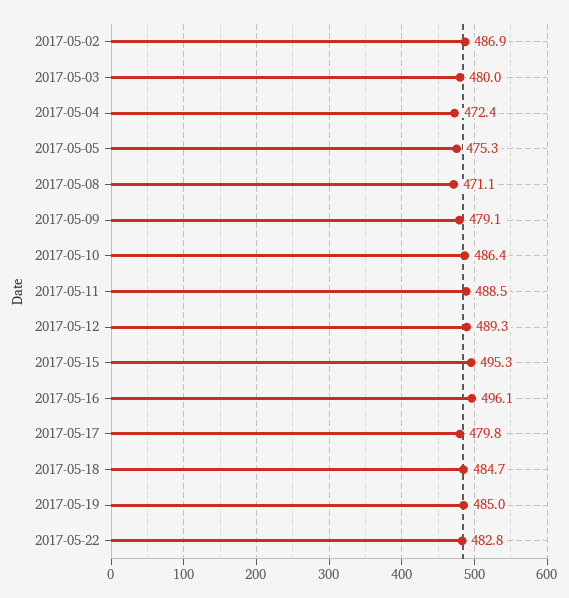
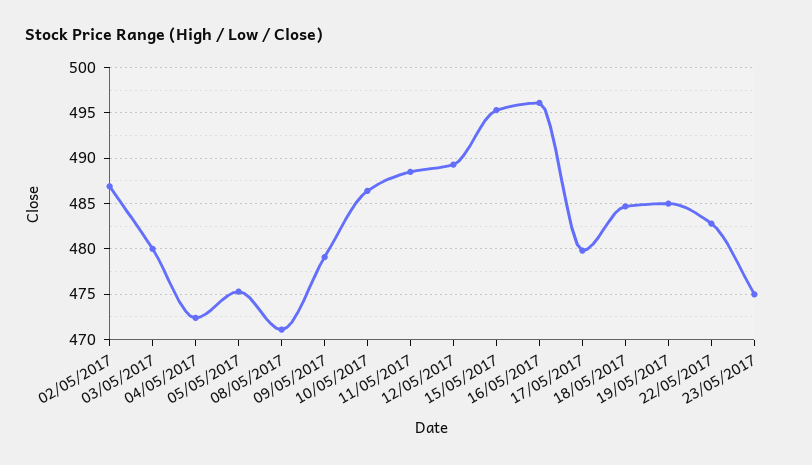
23/05/2017: none -> 475

